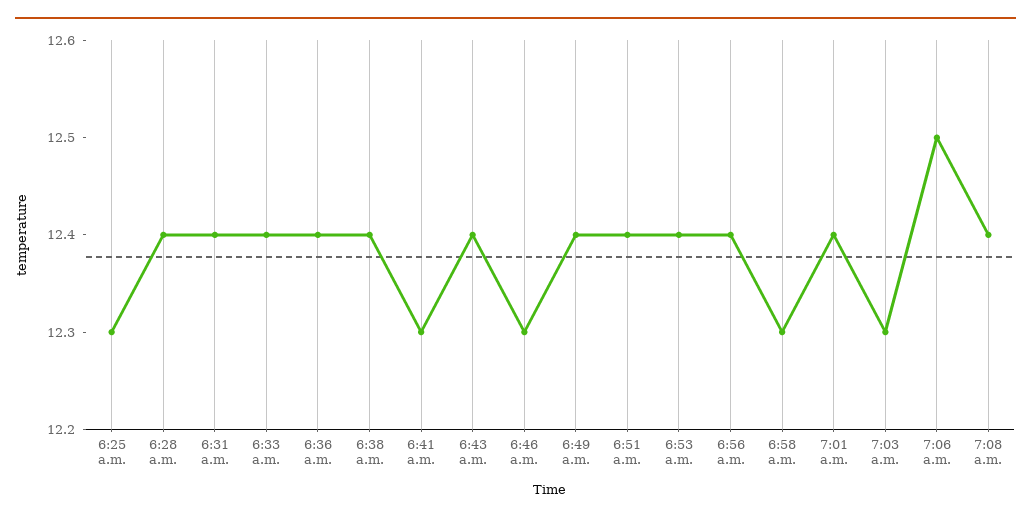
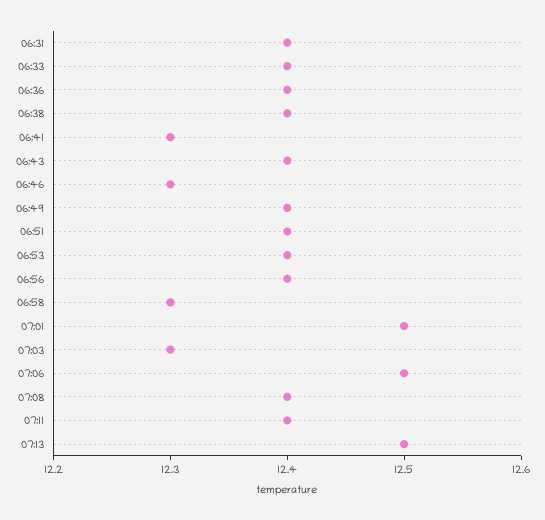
6:25 a.m.: 12.3 -> none
6:28 a.m.: 12.4 -> none
7:01 a.m.: 12.4 -> 12.5
07:11: none -> 12.4
07:13: none -> 12.5

